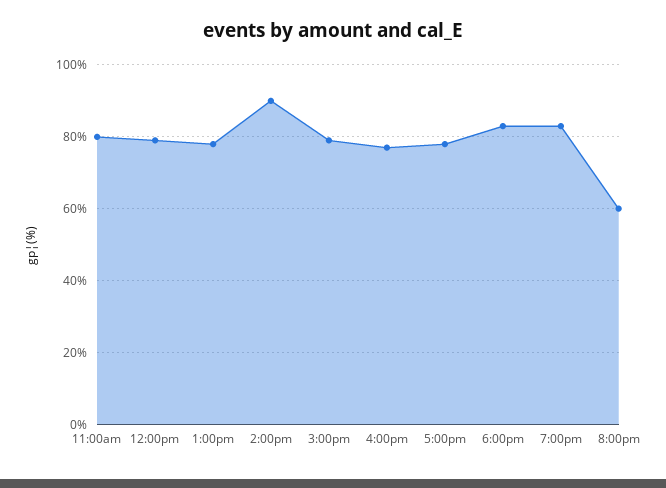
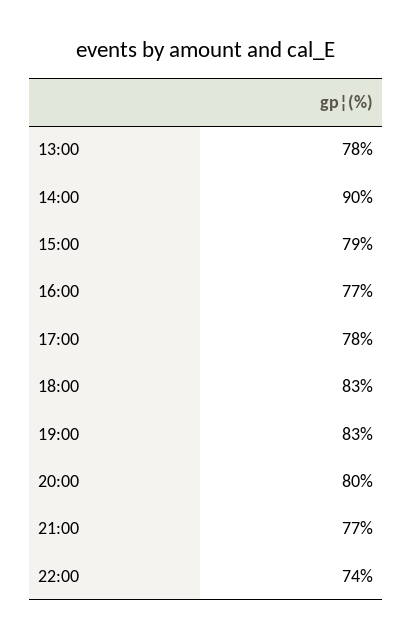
11:00am: 80 -> none
12:00pm: 80 -> none
8:00pm: 60 -> 80
21:00: none -> 77
22:00: none -> 74

